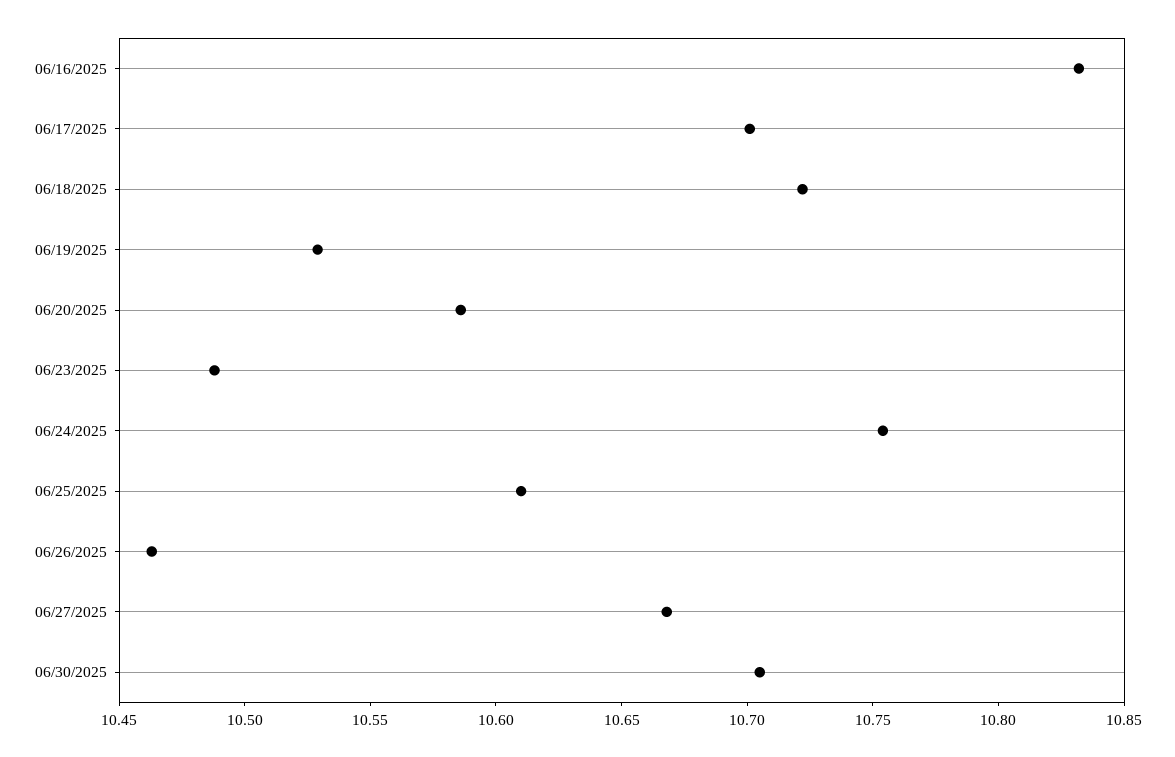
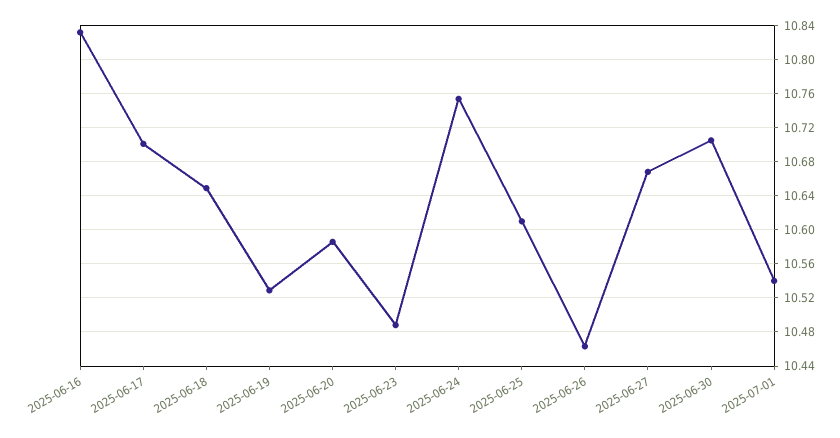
06/18/2025: 10.72 -> 10.65
2025-07-01: none -> 10.54

